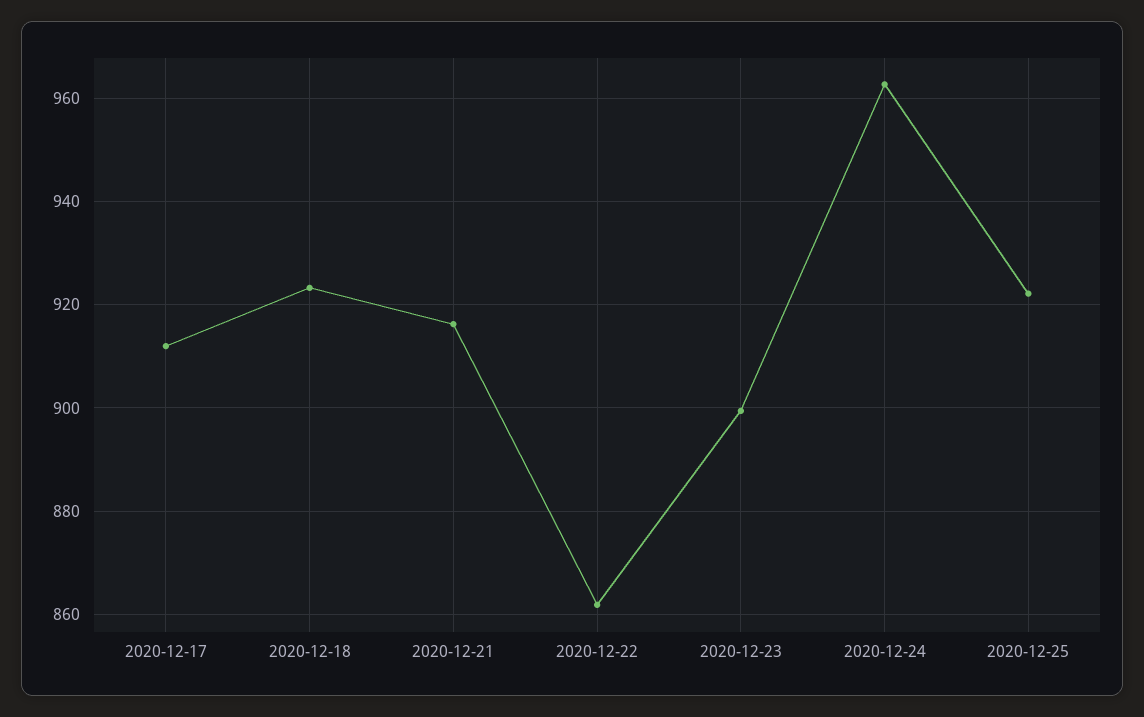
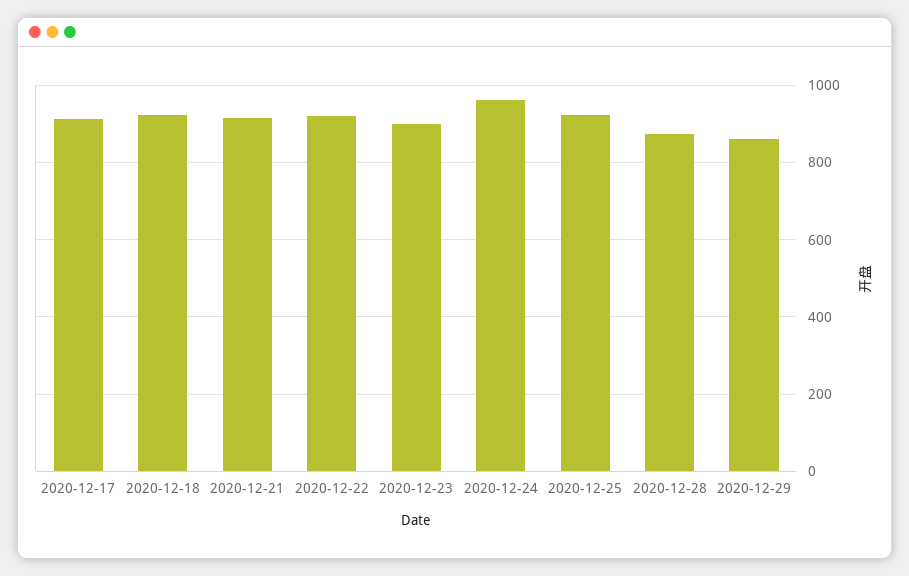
2020-12-22: 862 -> 920
2020-12-28: none -> 880
2020-12-29: none -> 860

